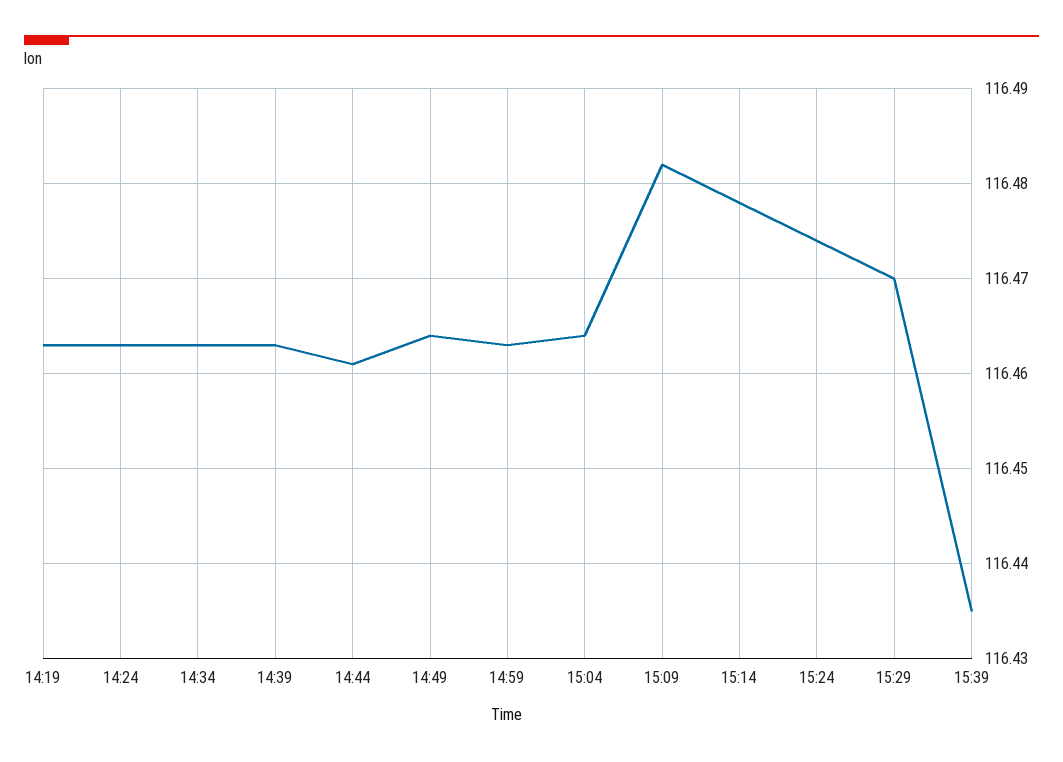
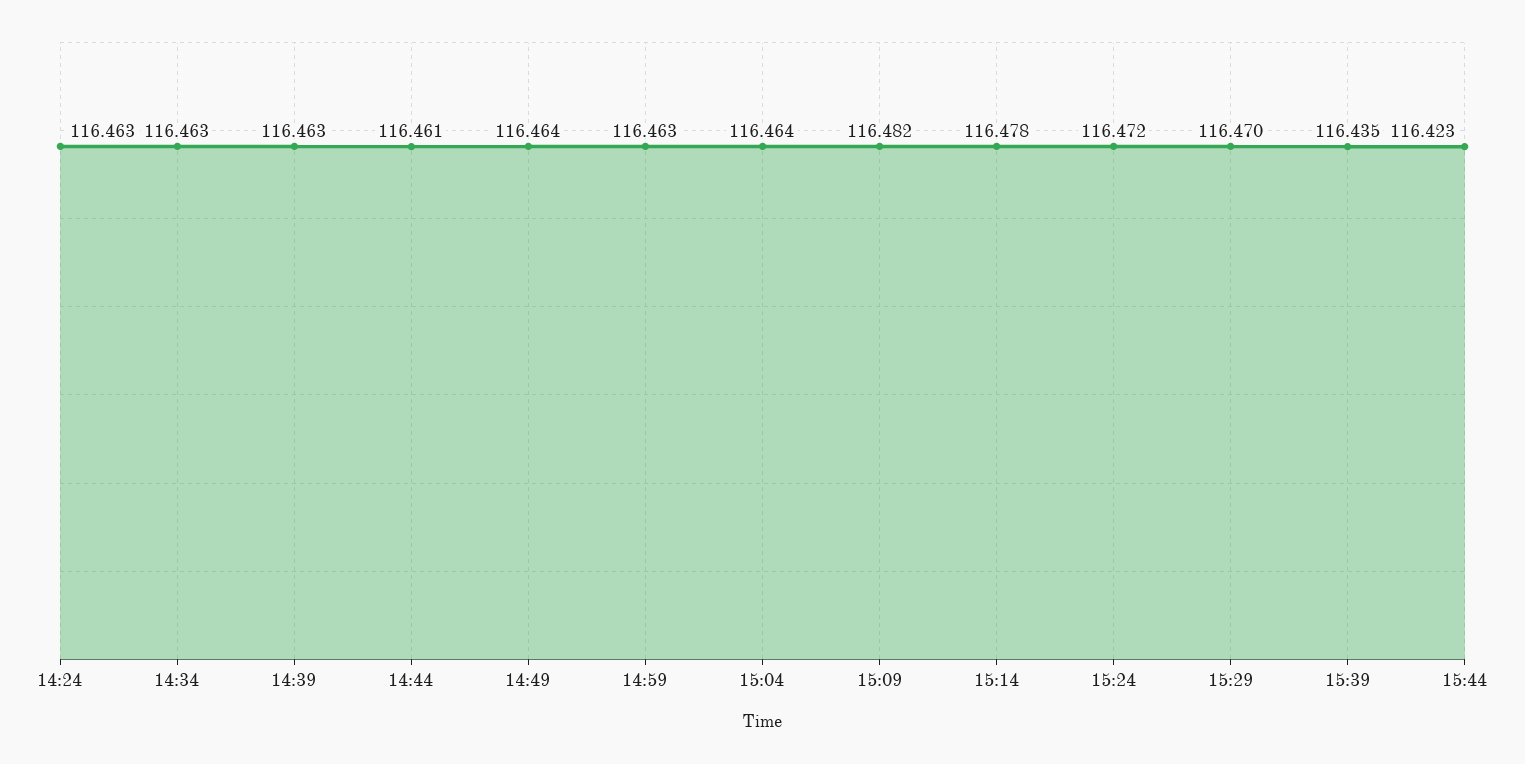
14:19: 116.463 -> none
15:24: 116.474 -> 116.472
15:44: none -> 116.423

